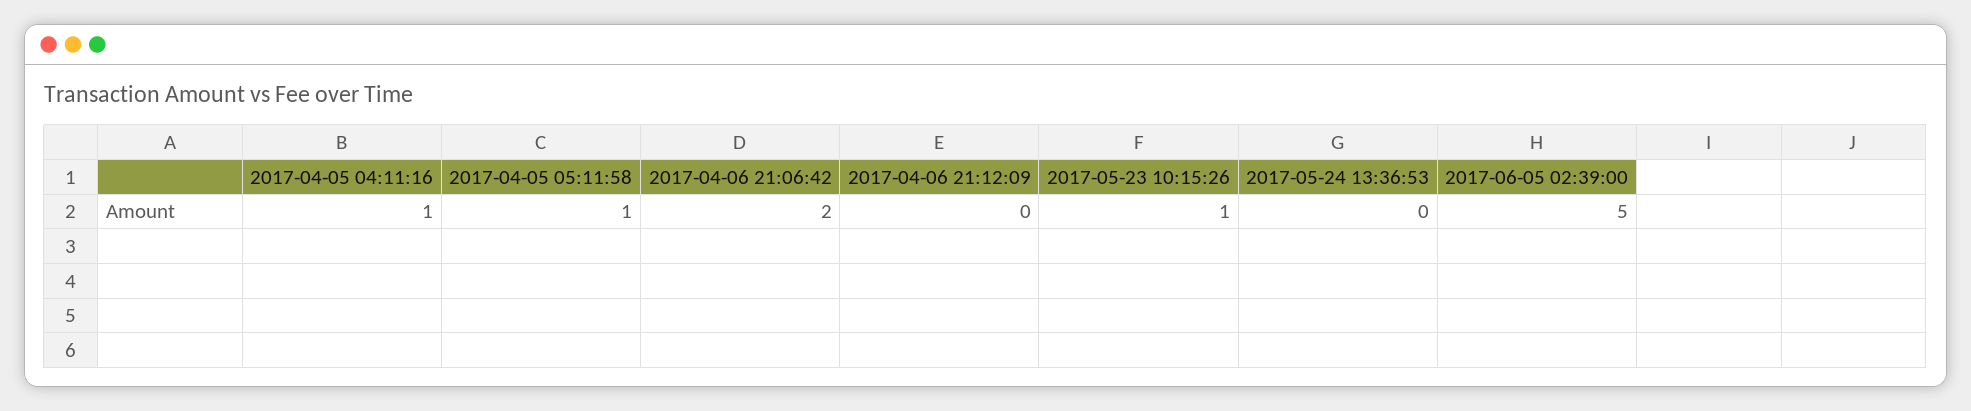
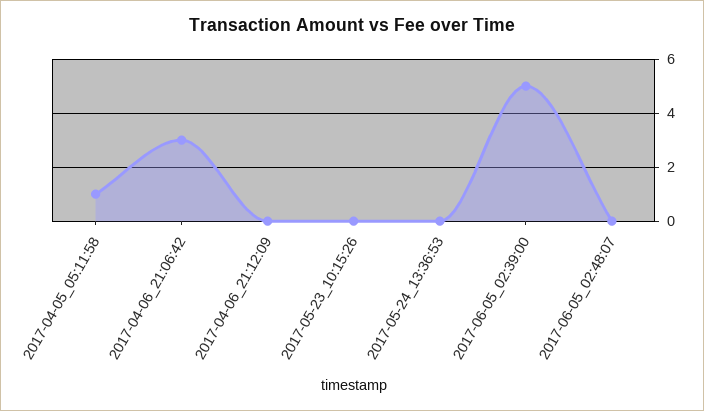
2017-04-05 04:11:16: 1 -> none
2017-04-06 21:06:42: 2 -> 3
2017-05-23 10:15:26: 1 -> 0
2017-06-05_02:48:07: none -> 0

